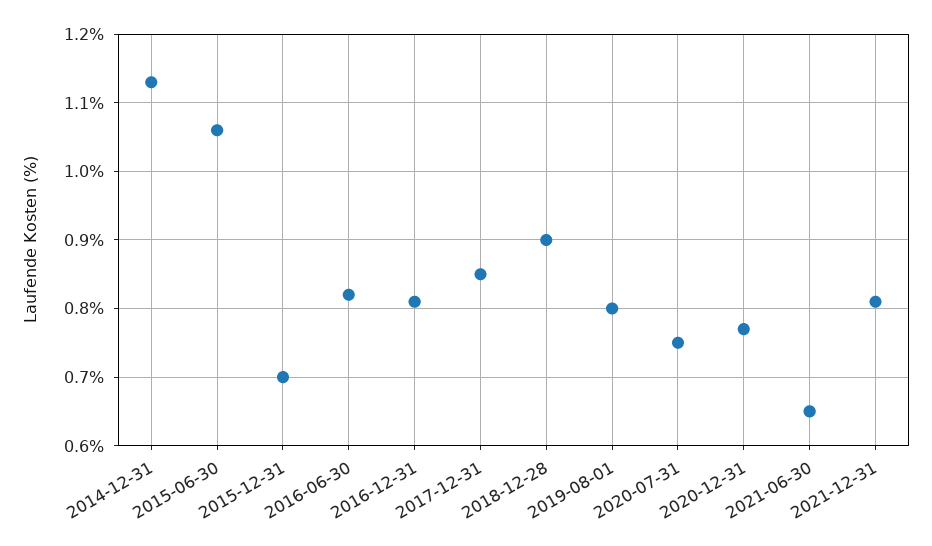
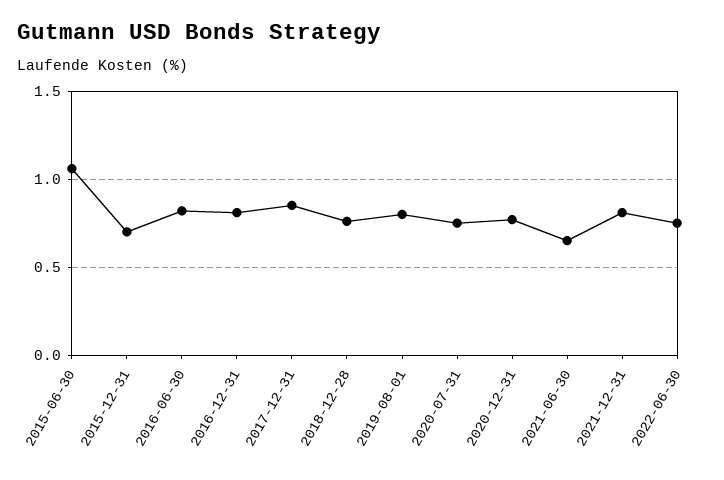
2014-12-31: 1.13 -> none
2018-12-28: 0.9 -> 0.75
2022-06-30: none -> 0.75

